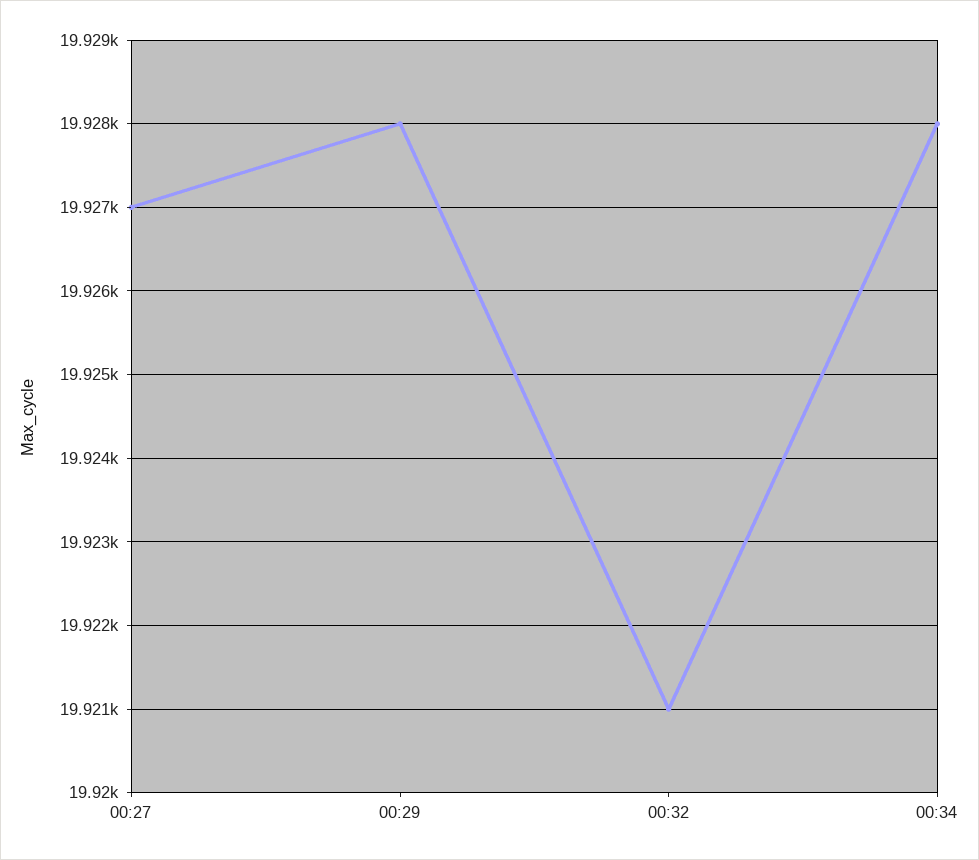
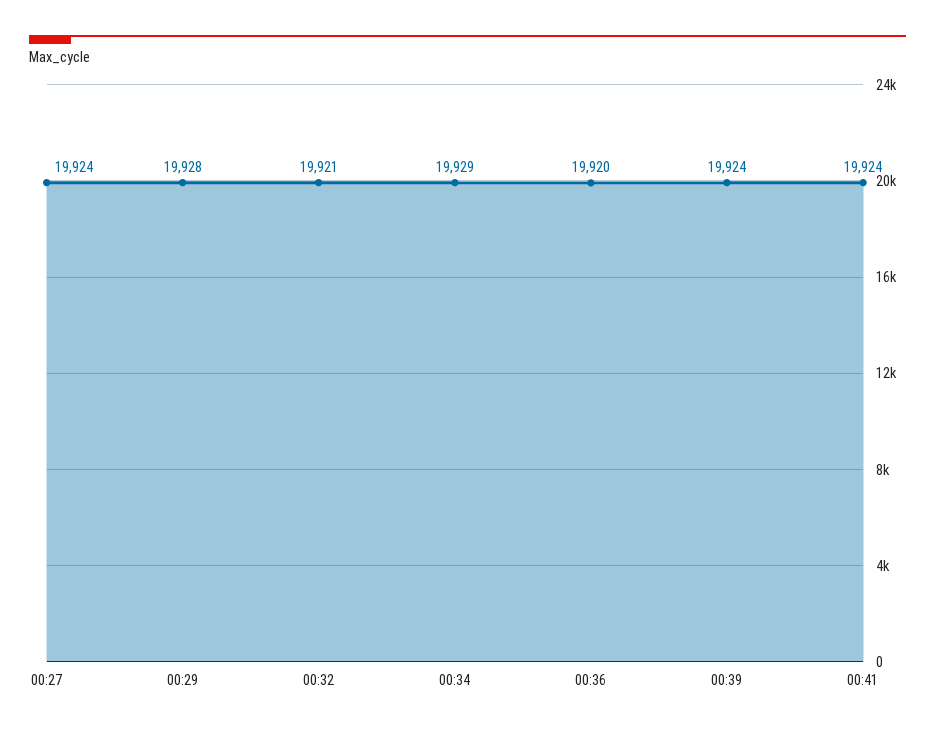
00:27: 19927 -> 19924
00:34: 19928 -> 19929
00:36: none -> 19920
00:39: none -> 19924
00:41: none -> 19924

